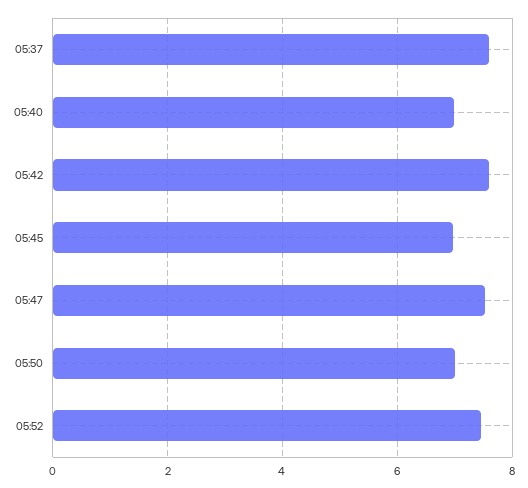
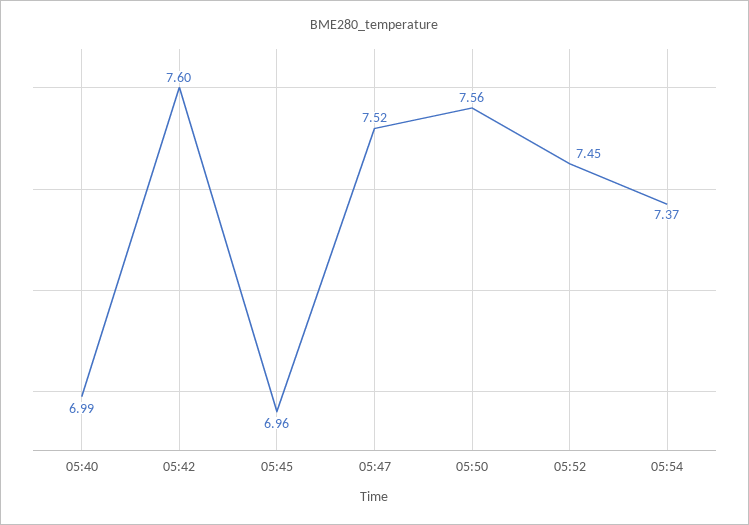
05:37: 7.6 -> none
05:50: 7 -> 7.56
05:54: none -> 7.37

